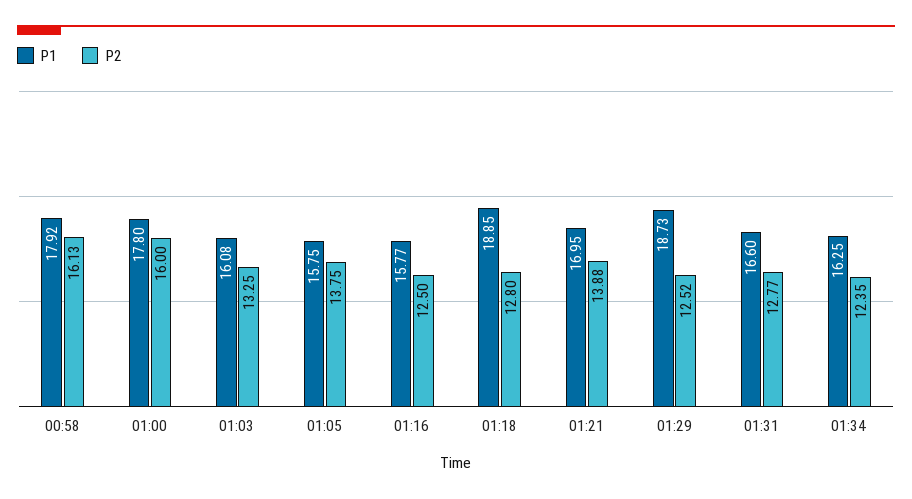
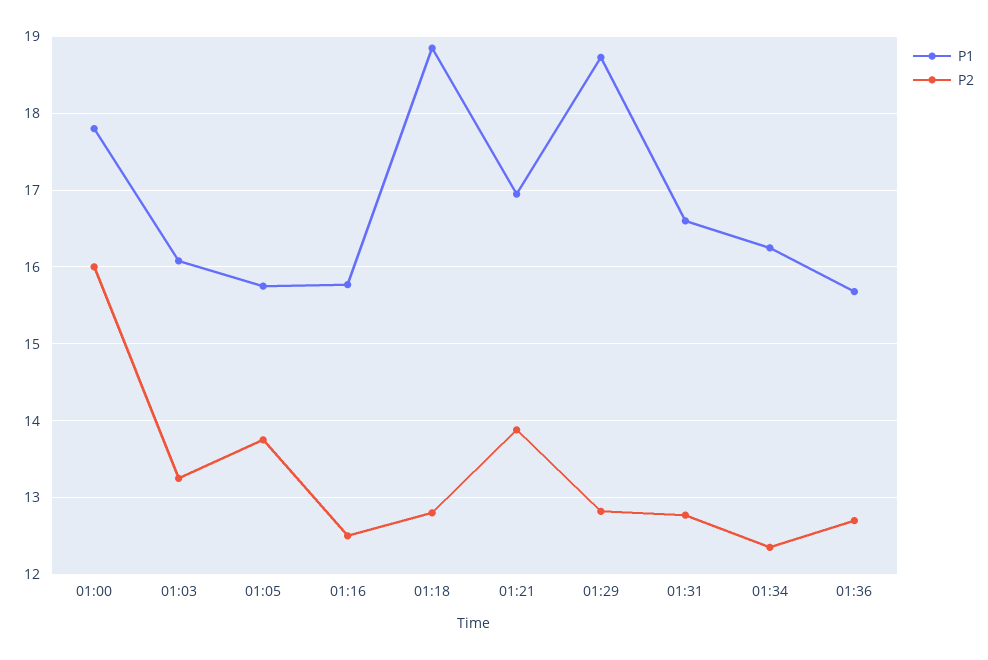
P1, 00:58: 17.92 -> none
P2, 00:58: 16.13 -> none
P2, 01:29: 12.52 -> 12.8
P1, 01:36: none -> 15.7
P2, 01:36: none -> 12.7

